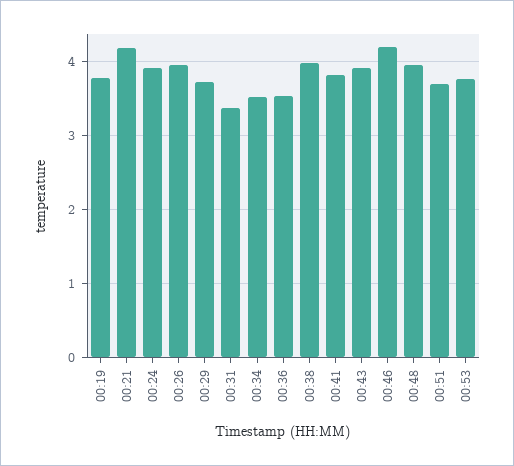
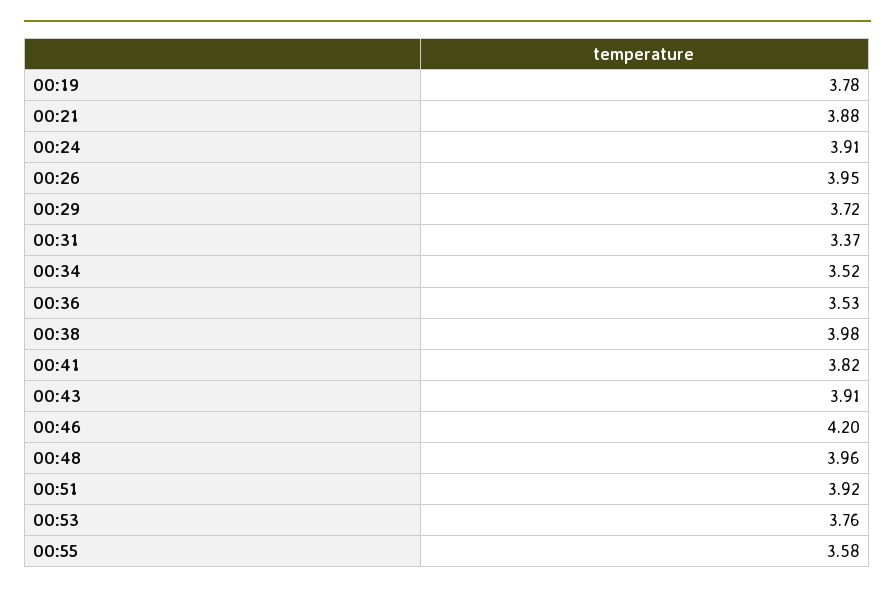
00:21: 4.2 -> 3.88
00:51: 3.7 -> 3.92
00:55: none -> 3.58

